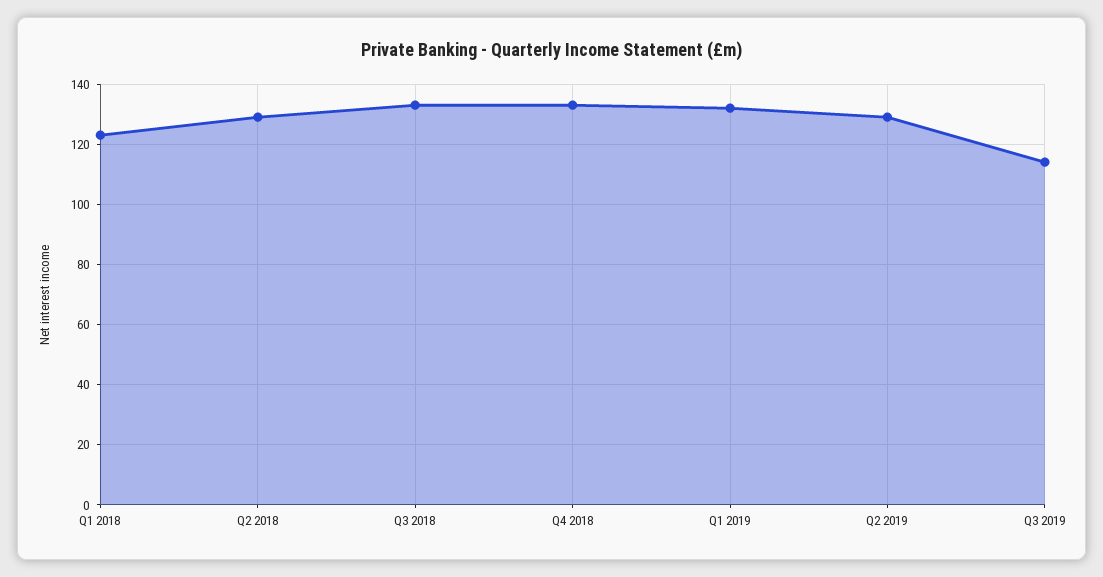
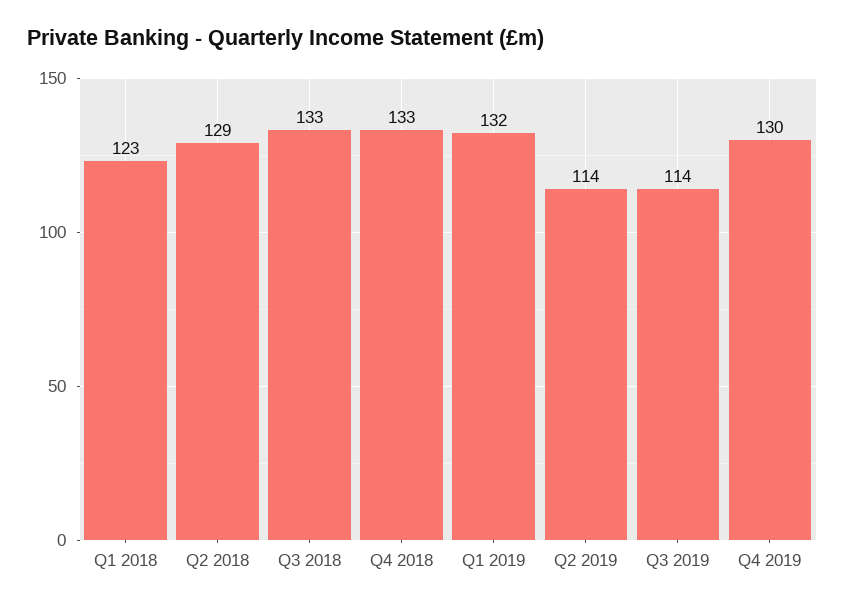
Q2 2019: 130 -> 114
Q4 2019: none -> 130

